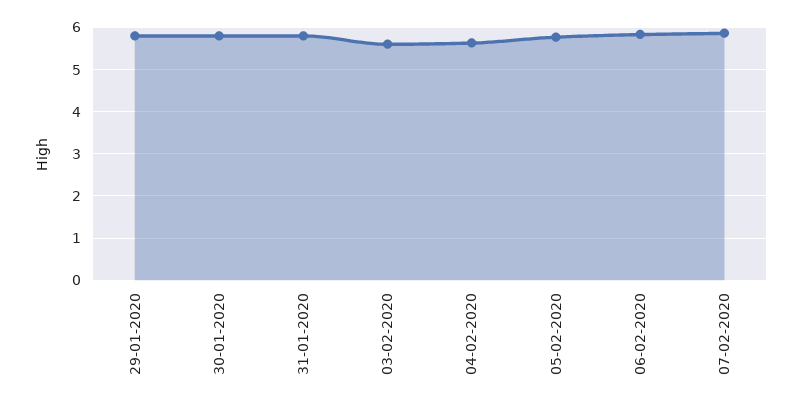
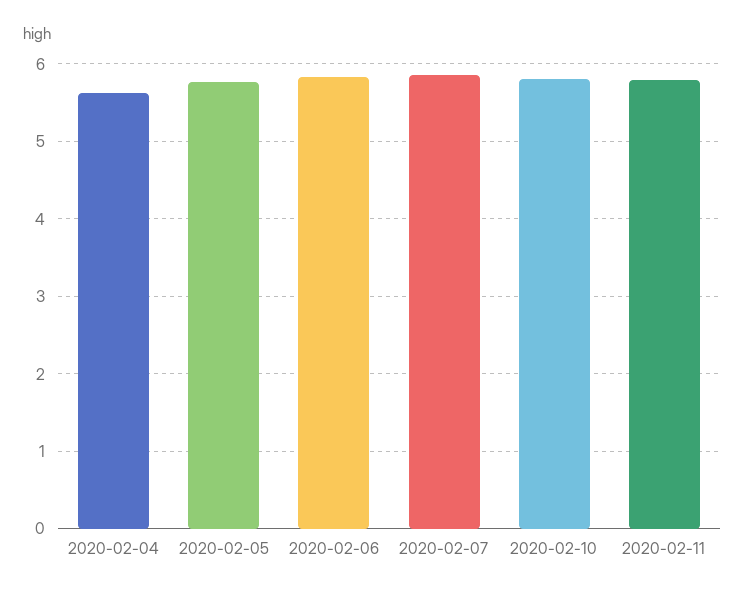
29-01-2020: 5.8 -> none
30-01-2020: 5.8 -> none
31-01-2020: 5.8 -> none
03-02-2020: 5.6 -> none
2020-02-10: none -> 5.8
2020-02-11: none -> 5.8

